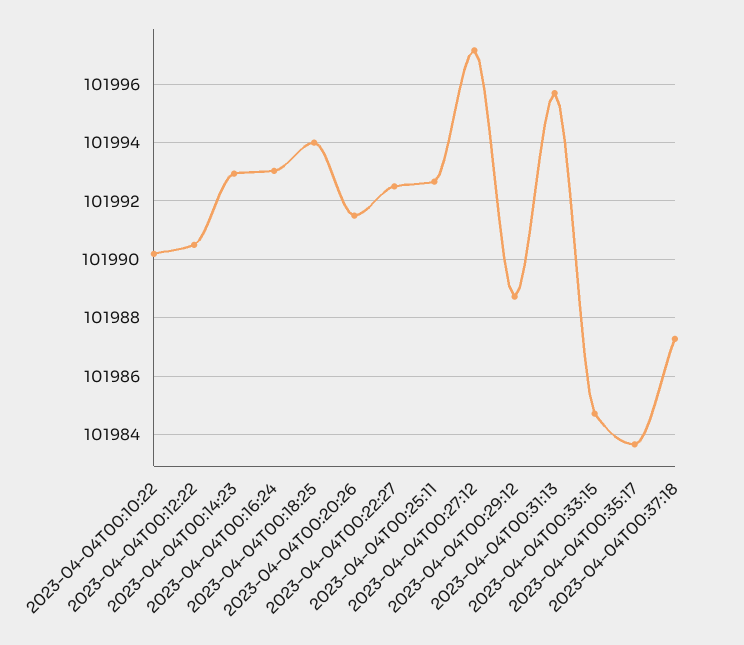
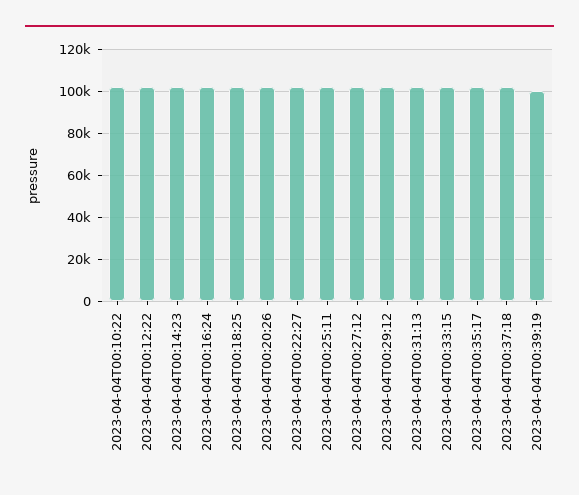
2023-04-04T00:39:19: none -> 100000

